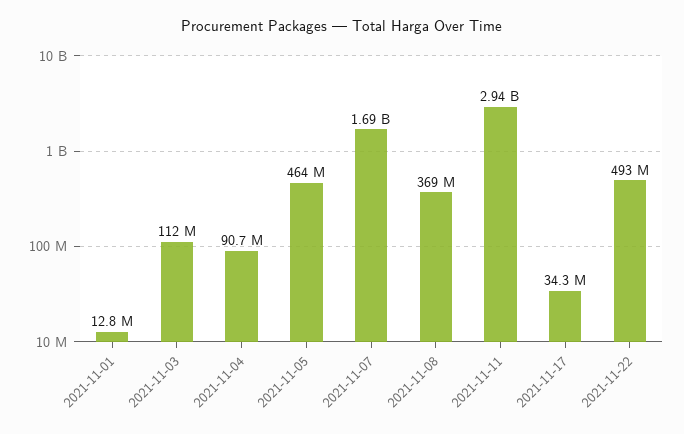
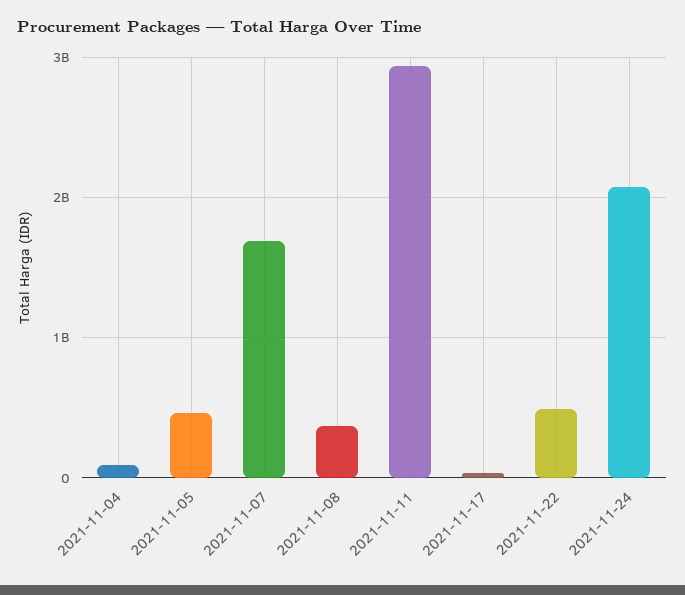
2021-11-01: 12800000 -> none
2021-11-03: 112000000 -> none
2021-11-24: none -> 2100000000

